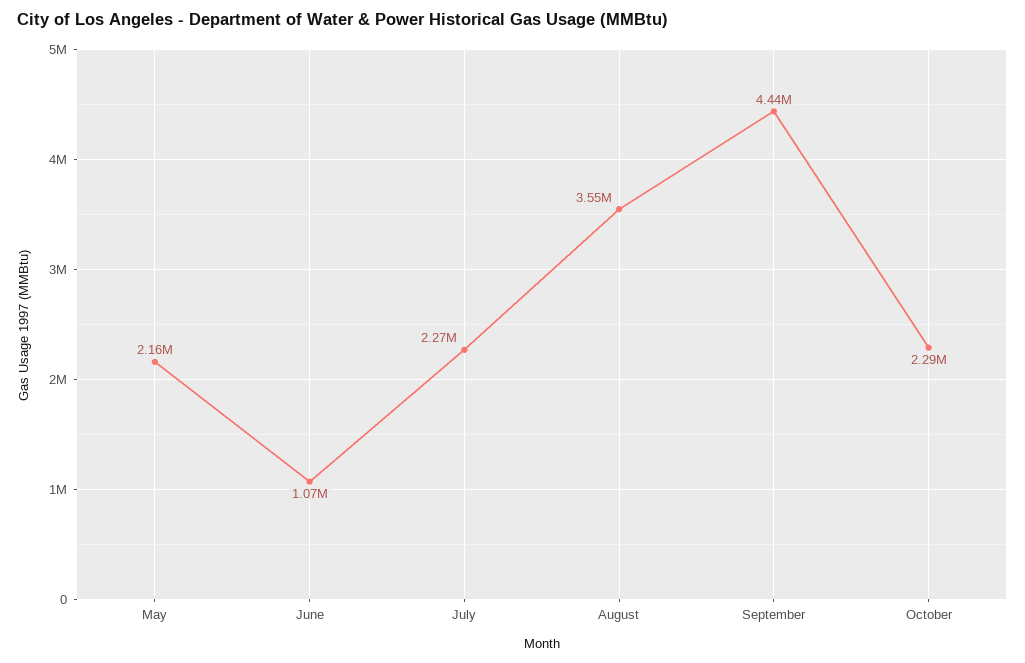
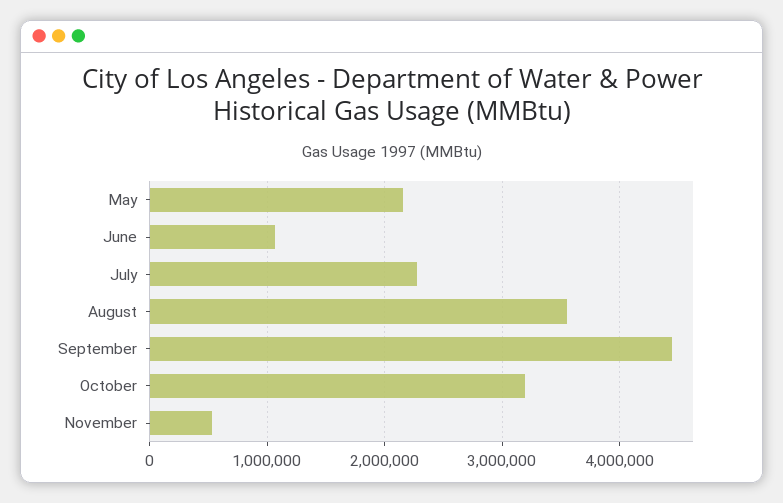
October: 2290000 -> 3200000
November: none -> 500000

